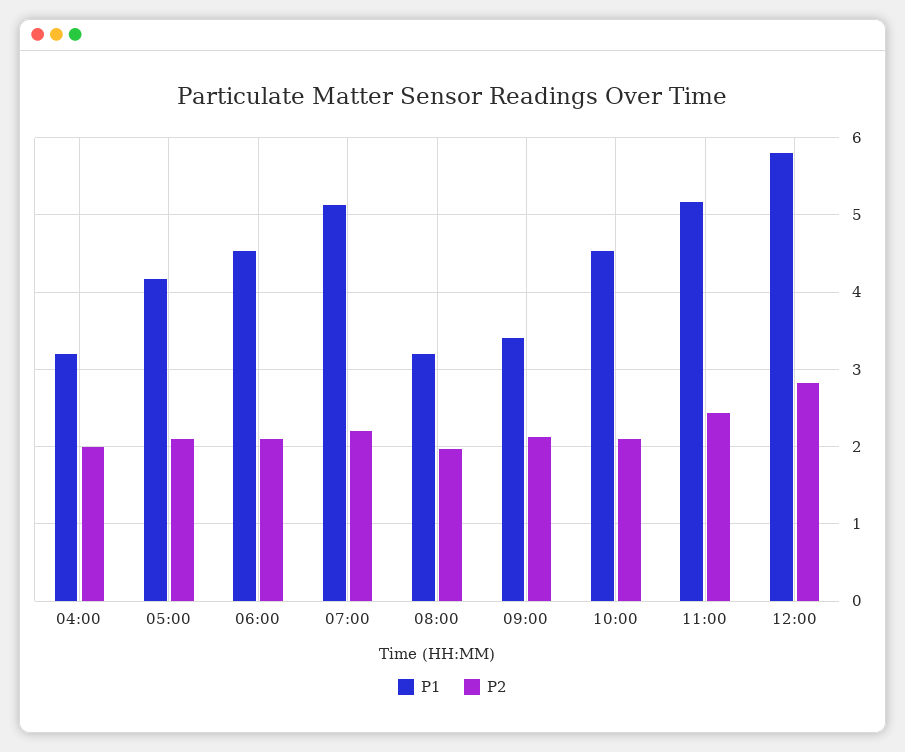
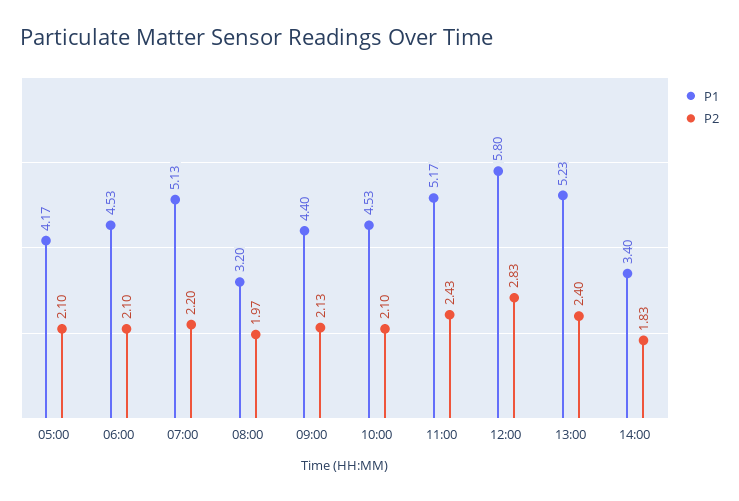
P1, 04:00: 3.2 -> none
P2, 04:00: 2 -> none
P1, 09:00: 3.4 -> 4.4
P1, 13:00: none -> 5.23
P2, 13:00: none -> 2.4
P1, 14:00: none -> 3.4
P2, 14:00: none -> 1.83

